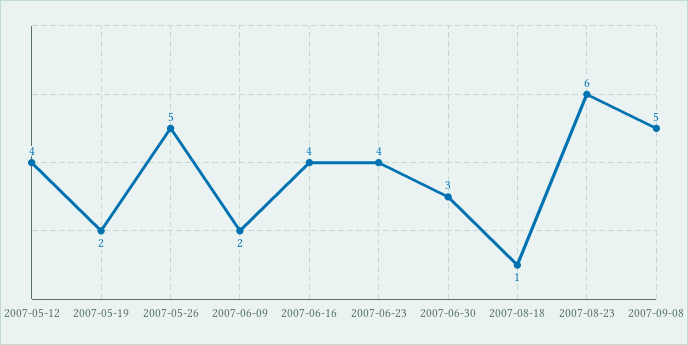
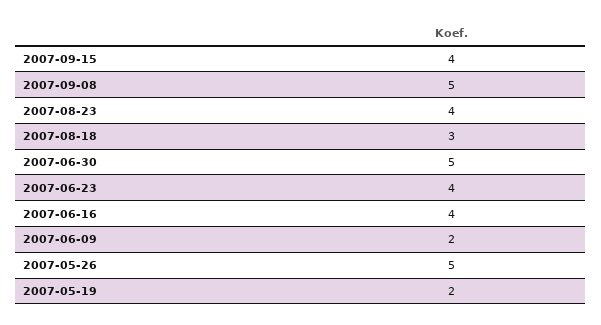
2007-05-12: 4 -> none
2007-06-30: 3 -> 5
2007-08-18: 1 -> 3
2007-08-23: 6 -> 4
2007-09-15: none -> 4

